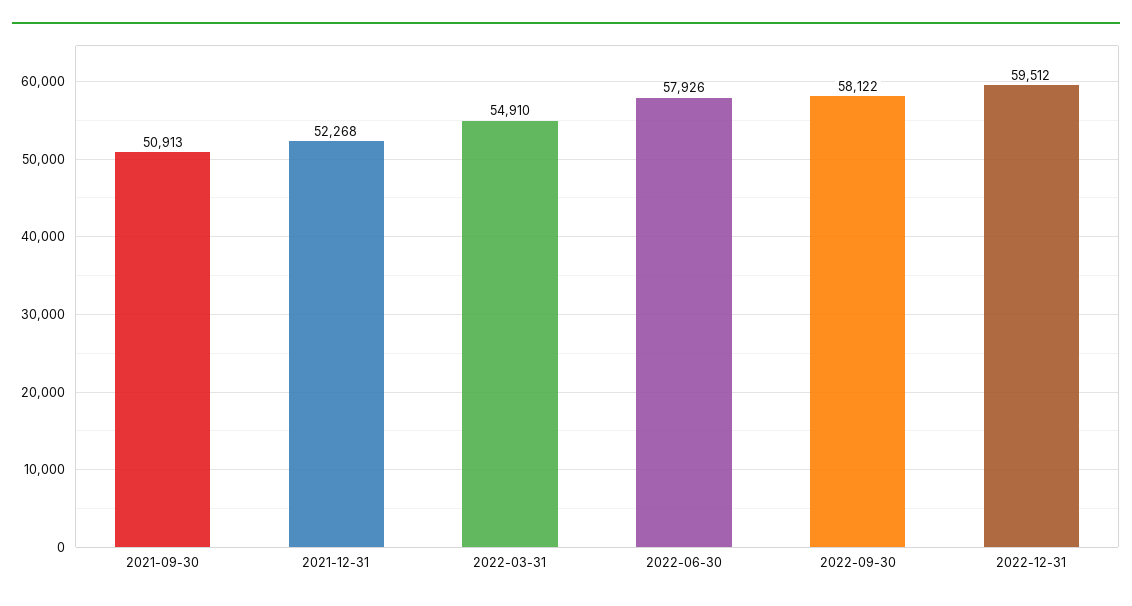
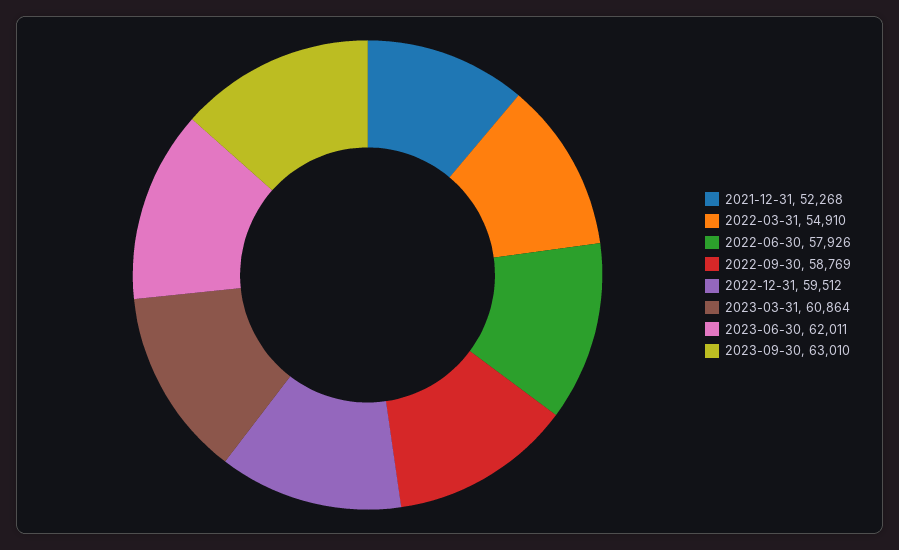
2021-09-30: 50913 -> none
2022-09-30: 58122 -> 58769
2023-03-31: none -> 60864
2023-06-30: none -> 62011
2023-09-30: none -> 63010

